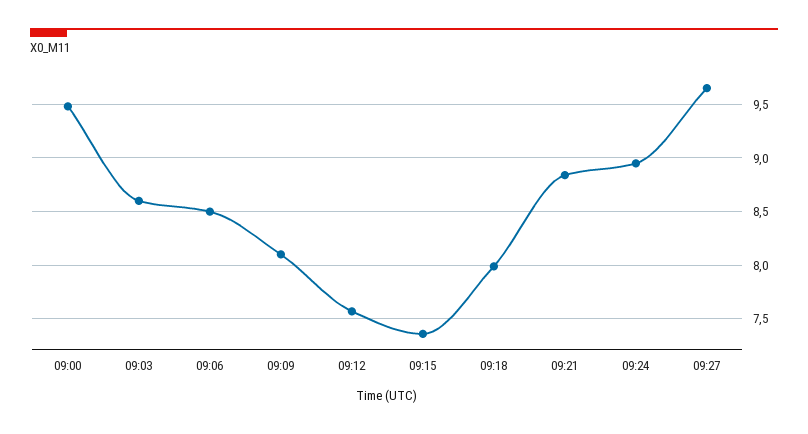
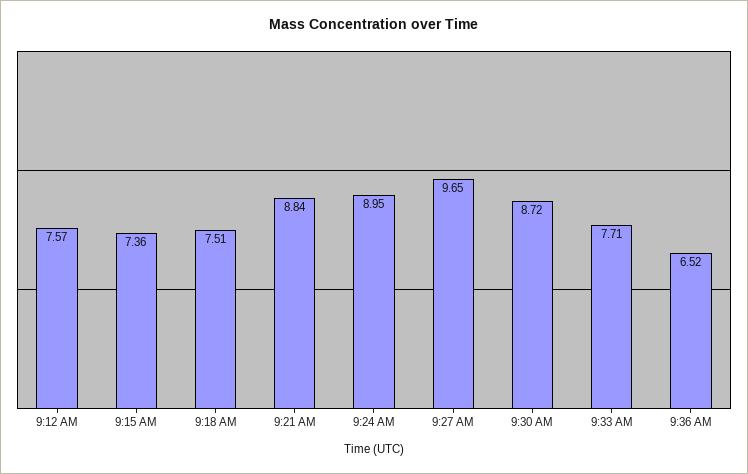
09:00: 9.5 -> none
09:03: 8.6 -> none
09:06: 8.5 -> none
09:09: 8.1 -> none
09:18: 8 -> 7.51
9:30 AM: none -> 8.72
9:33 AM: none -> 7.71
9:36 AM: none -> 6.52

